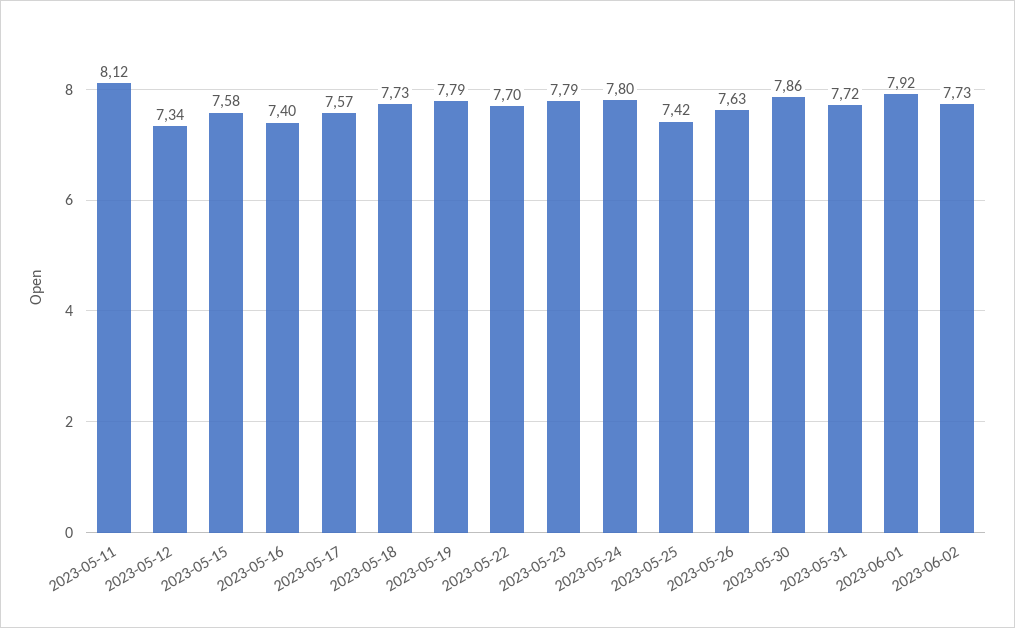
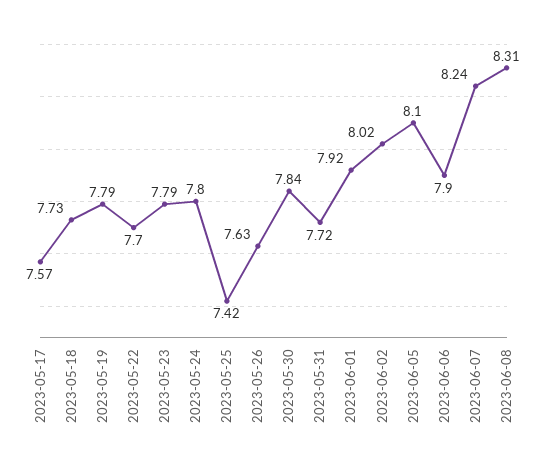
2023-05-11: 8.12 -> none
2023-05-12: 7.34 -> none
2023-05-15: 7.58 -> none
2023-05-16: 7.4 -> none
2023-05-30: 7.86 -> 7.84
2023-06-02: 7.73 -> 8.02
2023-06-05: none -> 8.1
2023-06-06: none -> 7.9
2023-06-07: none -> 8.24
2023-06-08: none -> 8.31

